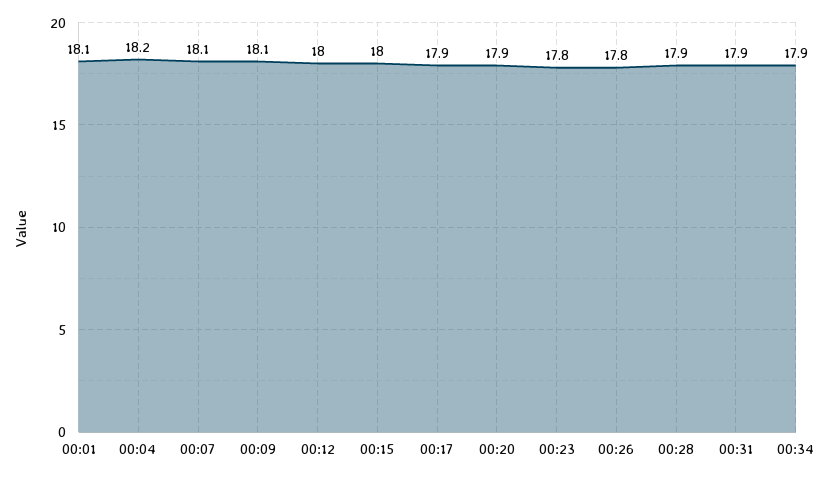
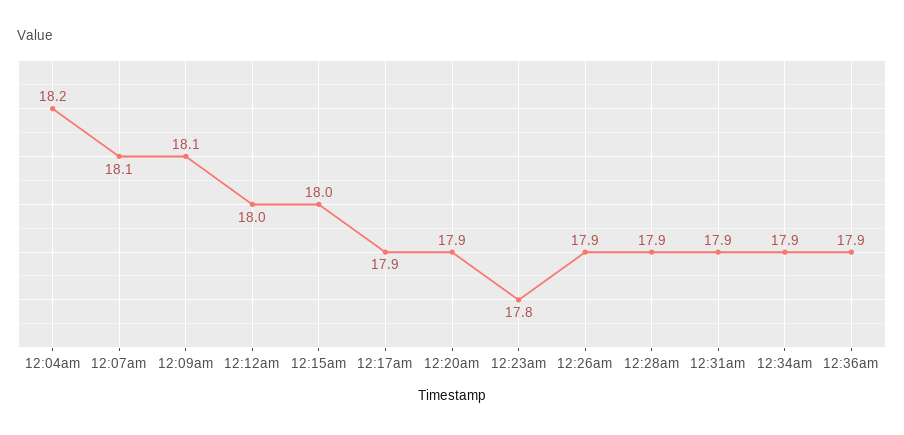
00:01: 18.1 -> none
00:26: 17.8 -> 17.9
12:36am: none -> 17.9

